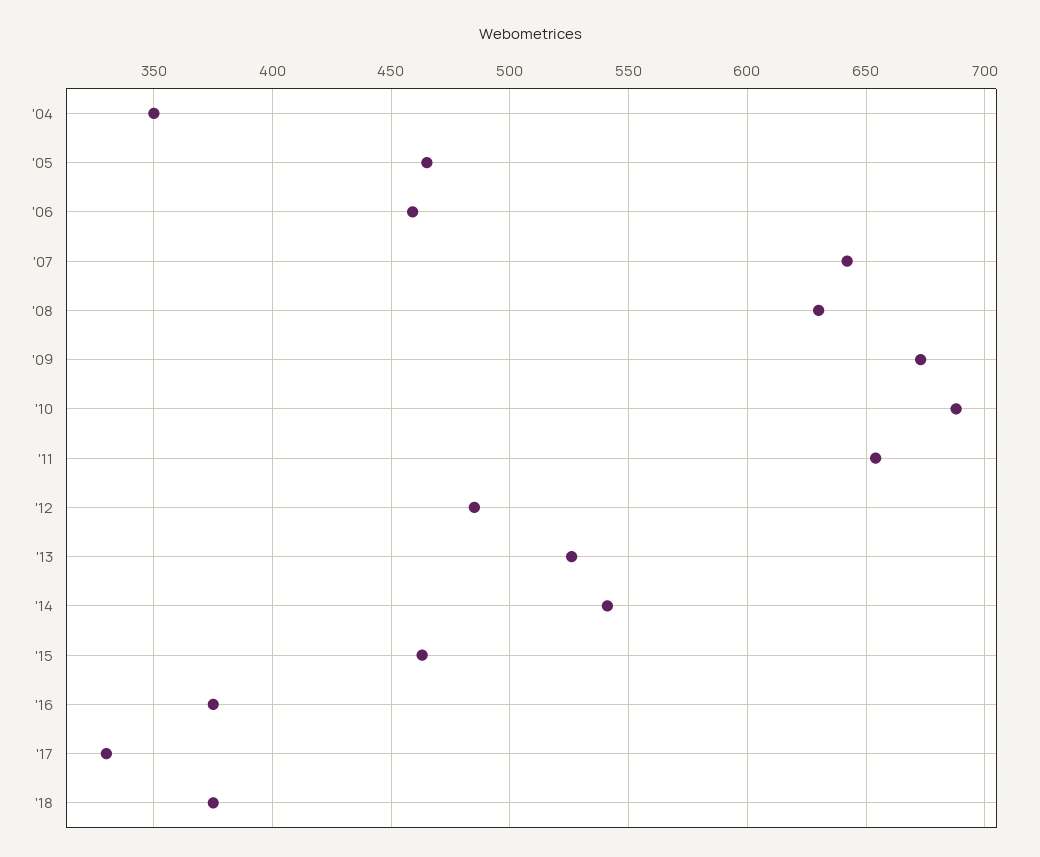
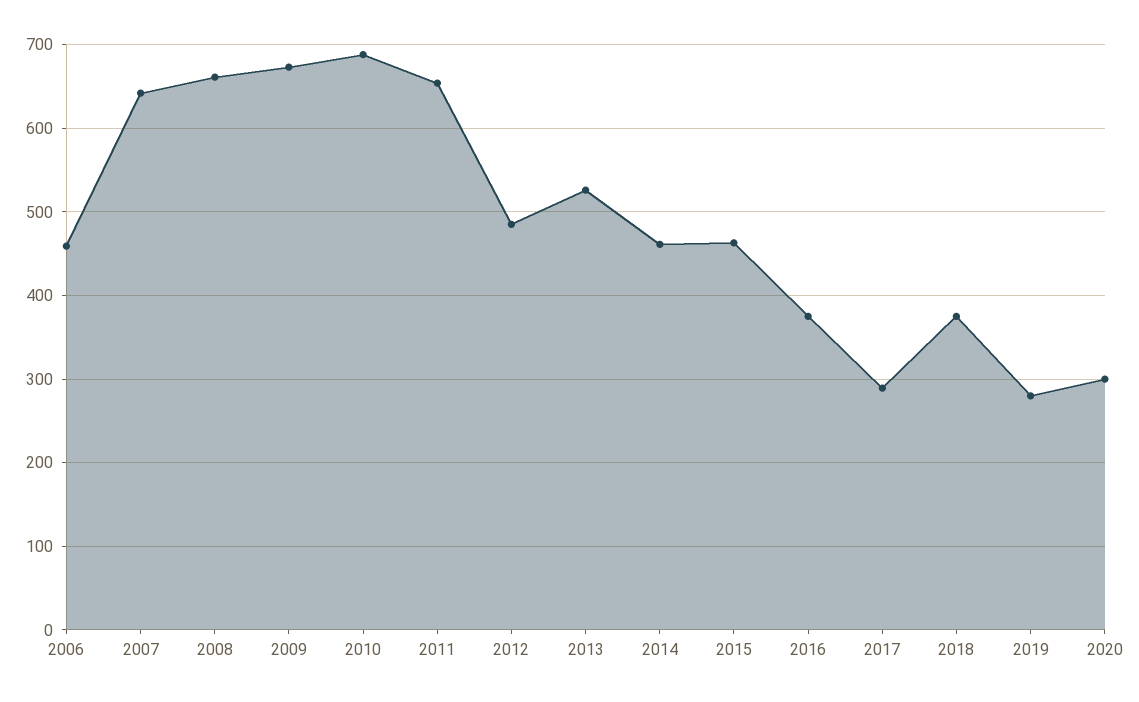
'04: 350 -> none
'05: 465 -> none
'08: 630 -> 660
'14: 540 -> 460
'17: 330 -> 290
2019: none -> 280
2020: none -> 300

